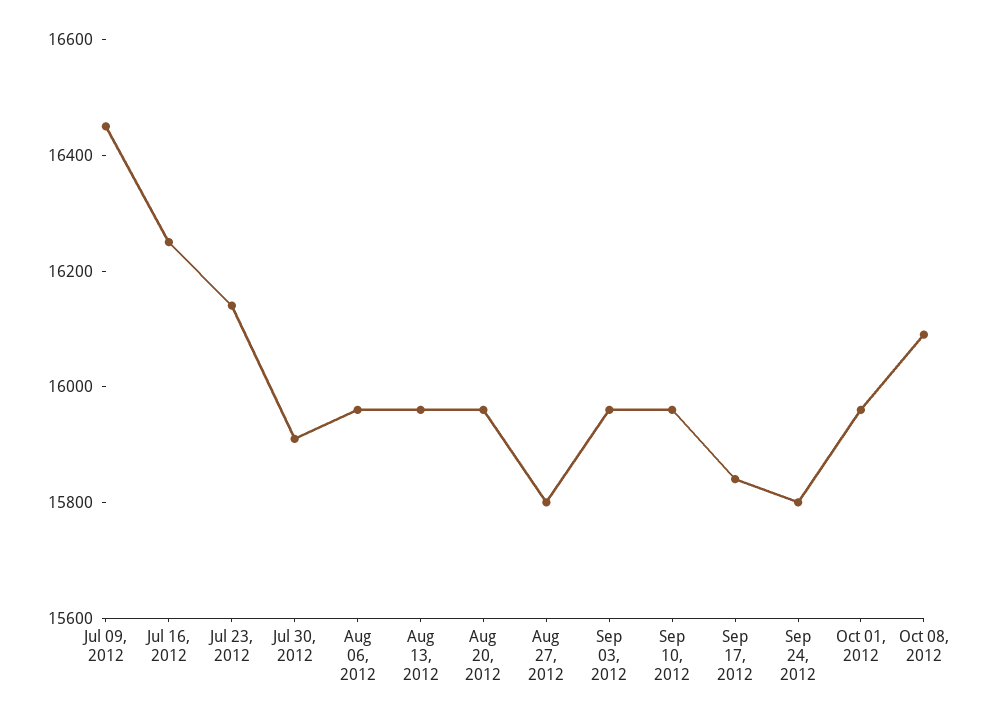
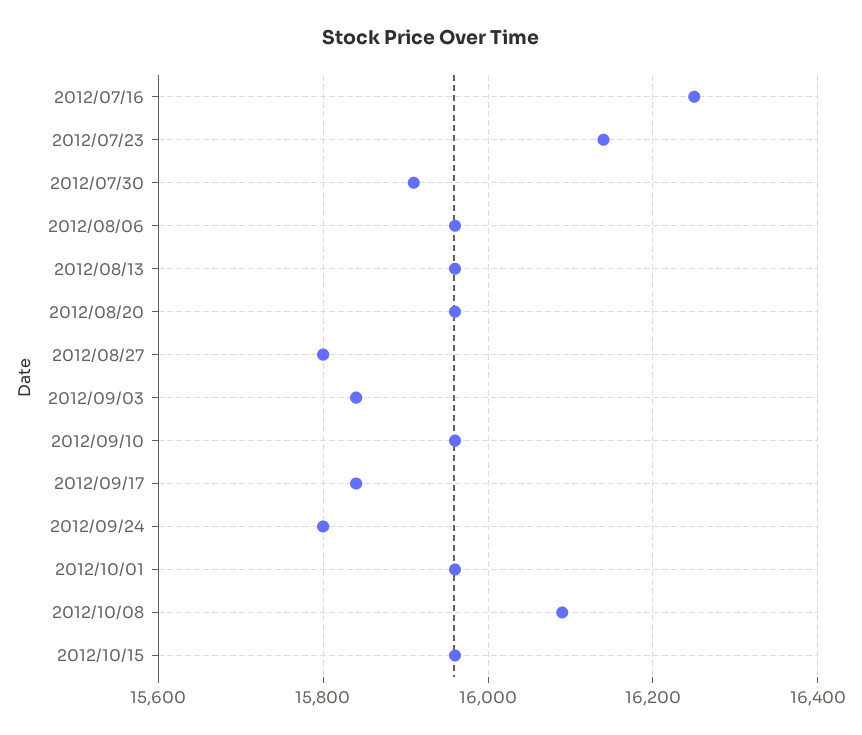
Jul 09, 2012: 16450 -> none
Sep 03, 2012: 15950 -> 15840
2012/10/15: none -> 15960

